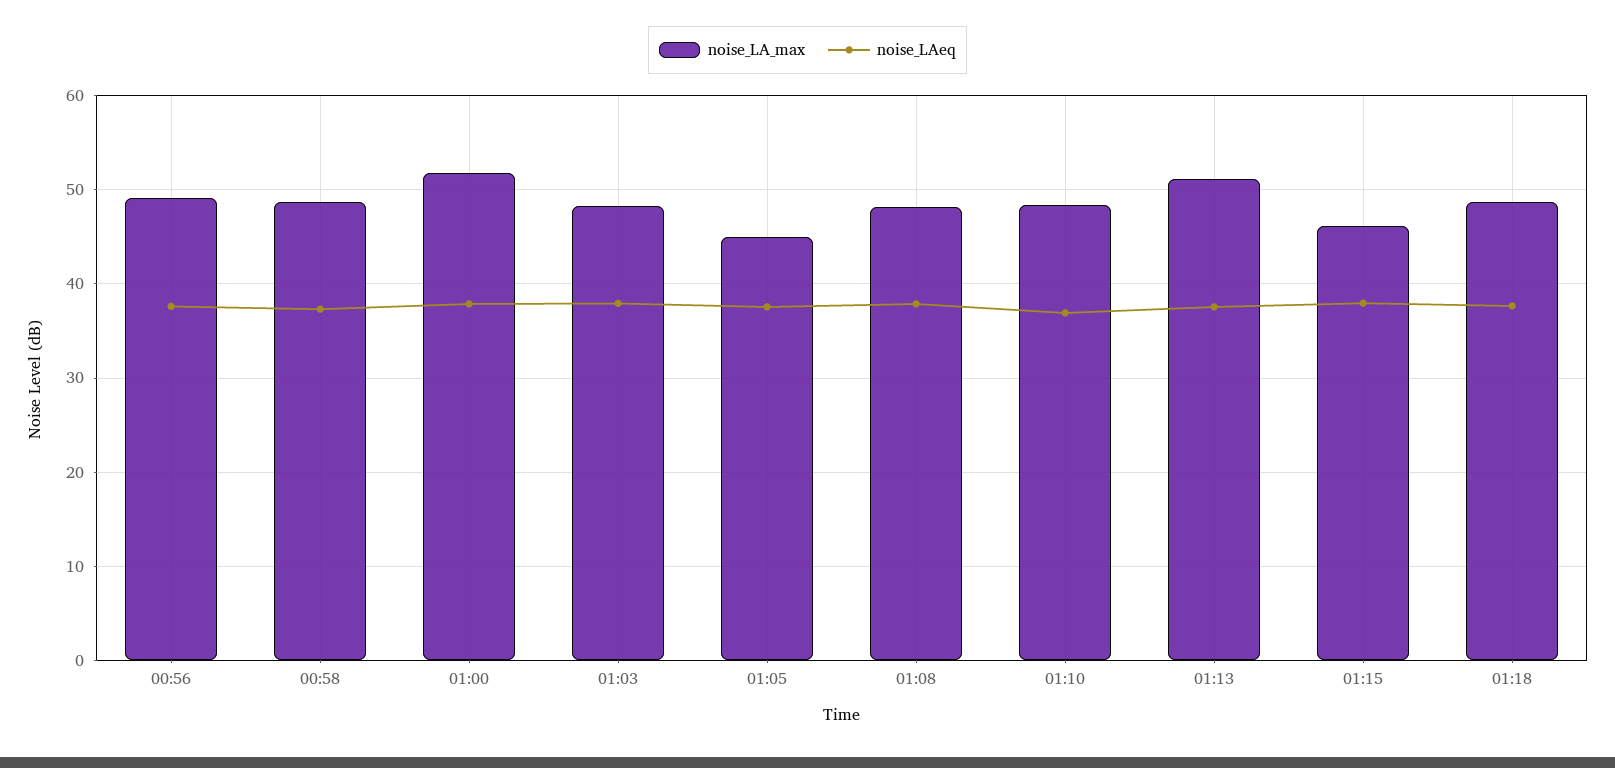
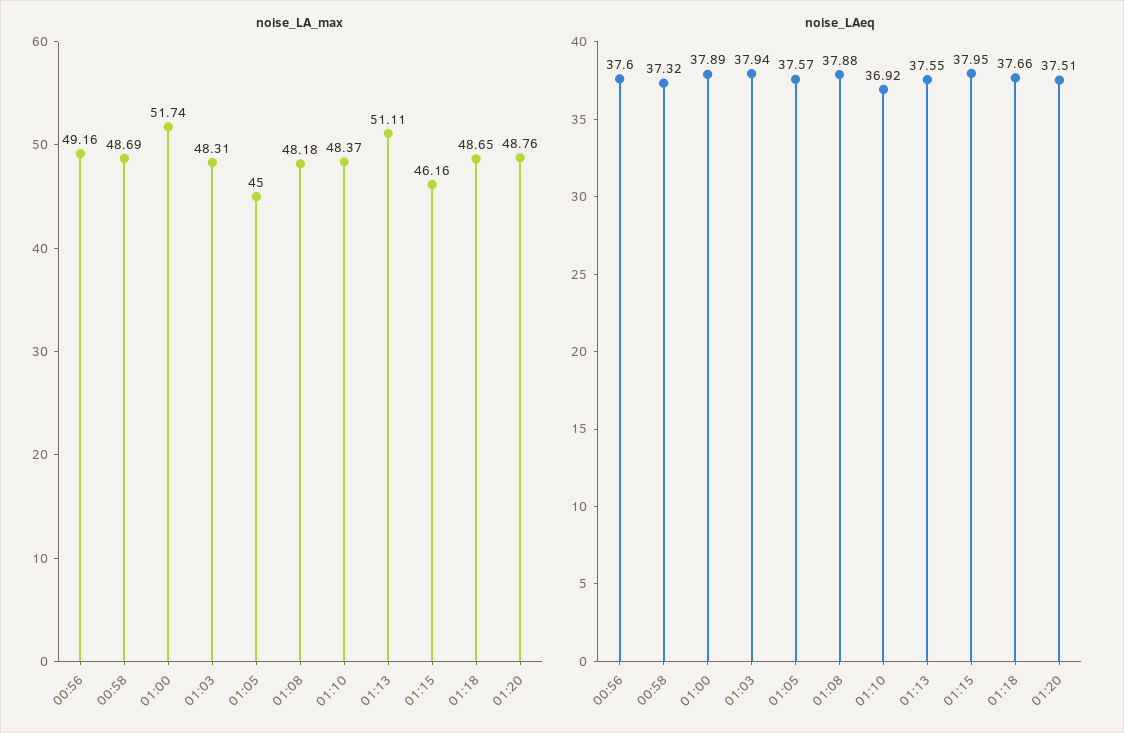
noise_LA_max, 01:20: none -> 48.76
noise_LAeq, 01:20: none -> 37.51

